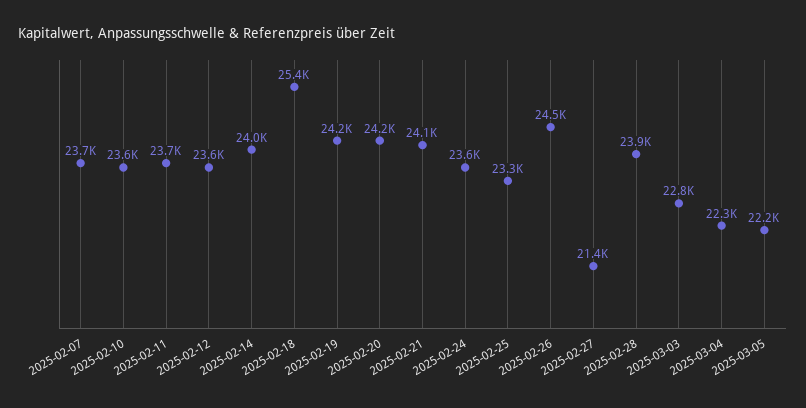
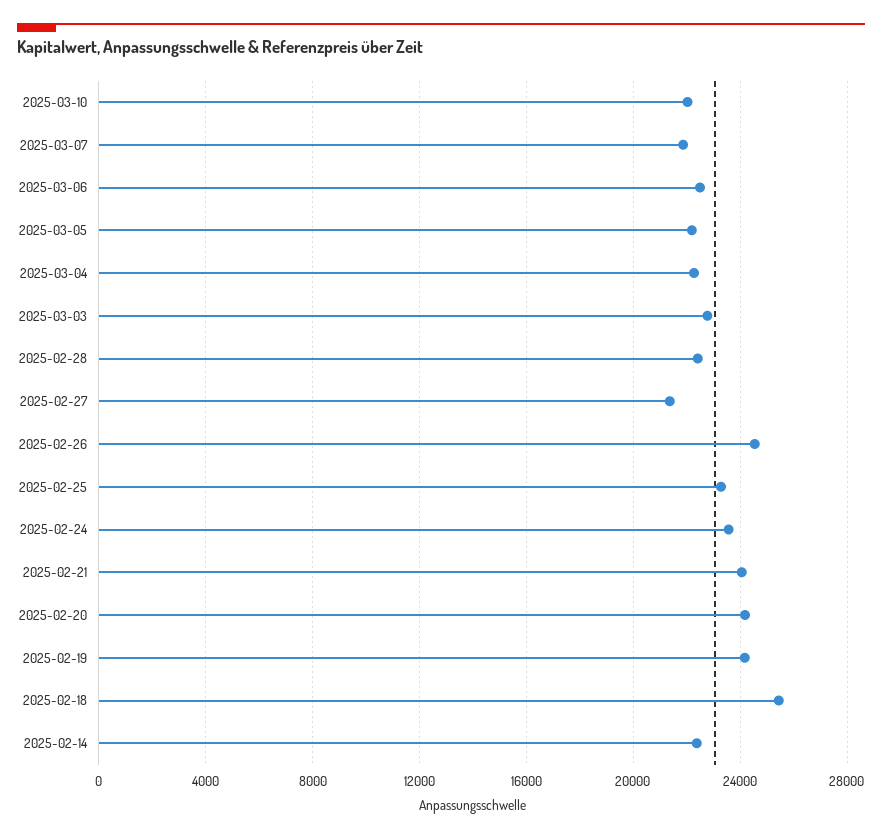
2025-02-07: 23700 -> none
2025-02-10: 23600 -> none
2025-02-11: 23700 -> none
2025-02-12: 23600 -> none
2025-02-14: 24000 -> 22500
2025-02-28: 23900 -> 22500
2025-03-10: none -> 22000
2025-03-07: none -> 22000
2025-03-06: none -> 22500

